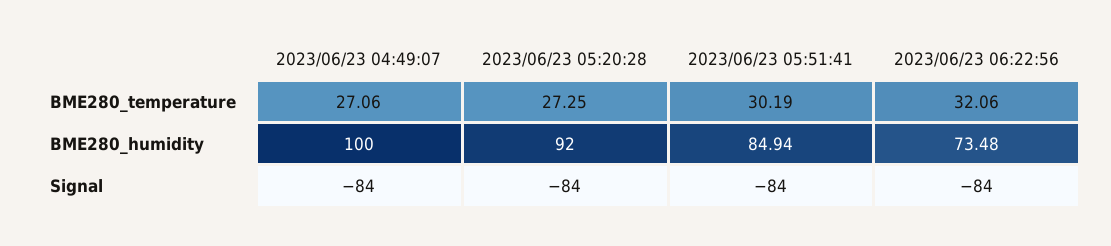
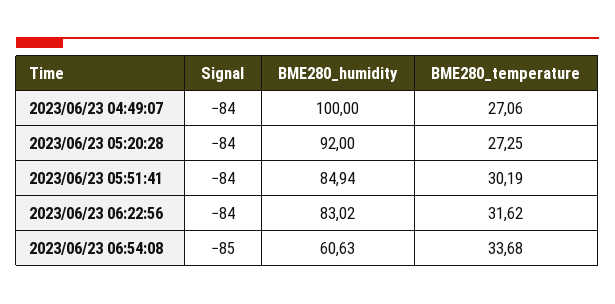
2023/06/23 06:22:56, BME280_temperature: 32.06 -> 31.62
2023/06/23 06:22:56, BME280_humidity: 73.48 -> 83.02
2023/06/23 06:54:08, Signal: none -> -85
2023/06/23 06:54:08, BME280_humidity: none -> 60.63
2023/06/23 06:54:08, BME280_temperature: none -> 33.68

